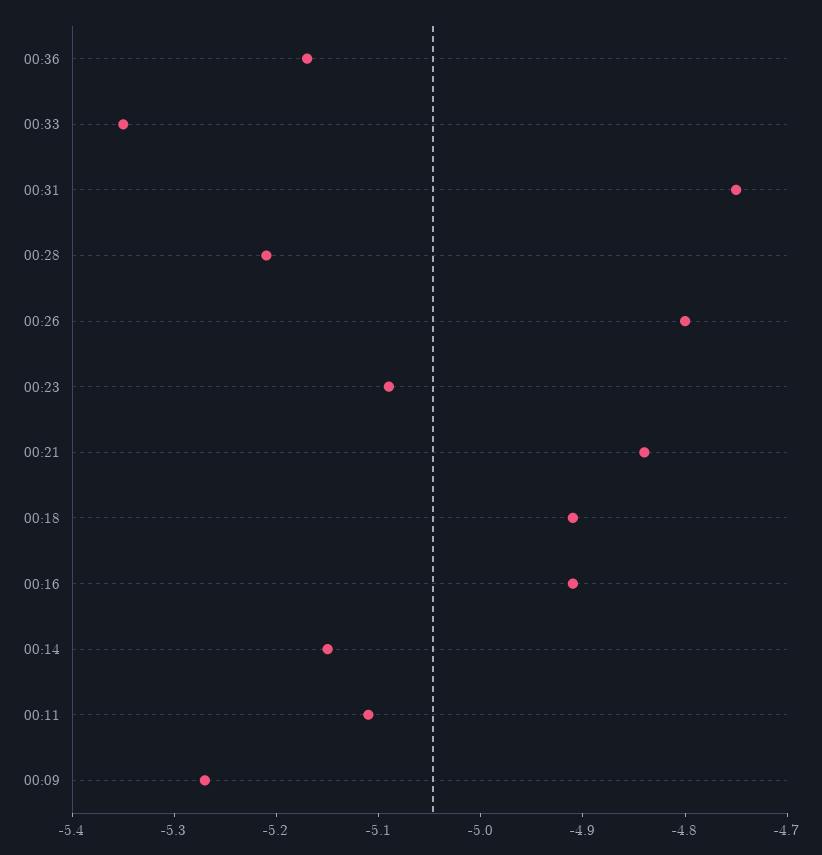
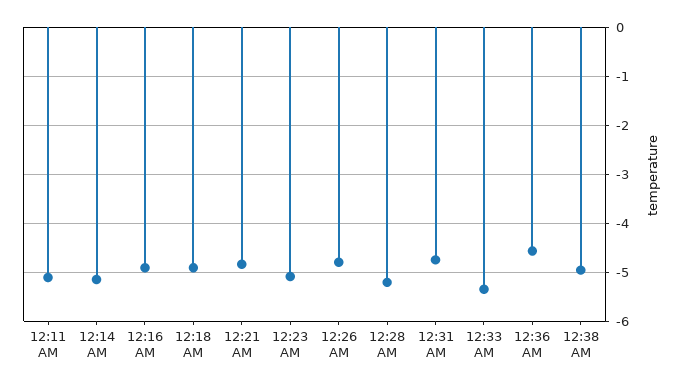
00:36: -5.17 -> -4.6
00:09: -5.27 -> none
12:38 AM: none -> -5

